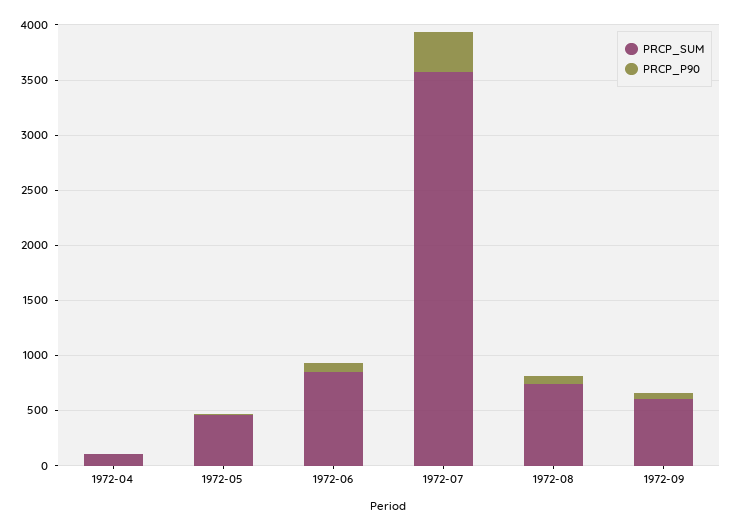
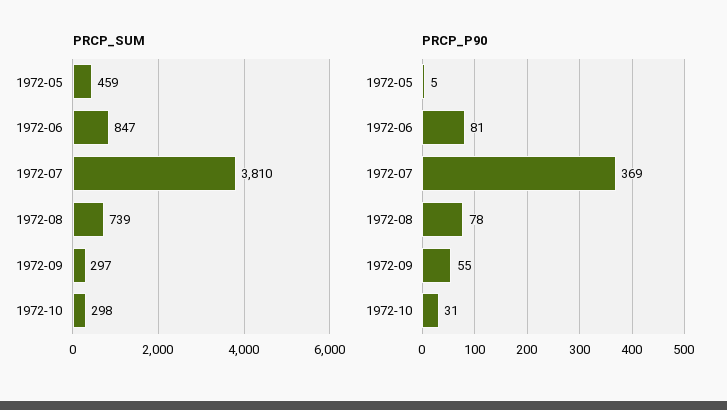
PRCP_SUM, 1972-04: 100 -> none
PRCP_P90, 1972-04: 0 -> none
PRCP_SUM, 1972-07: 3600 -> 3810
PRCP_SUM, 1972-09: 600 -> 297
PRCP_SUM, 1972-10: none -> 298
PRCP_P90, 1972-10: none -> 31

